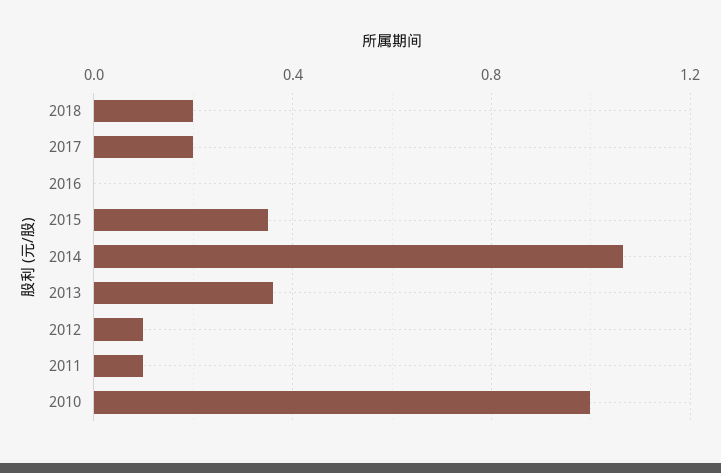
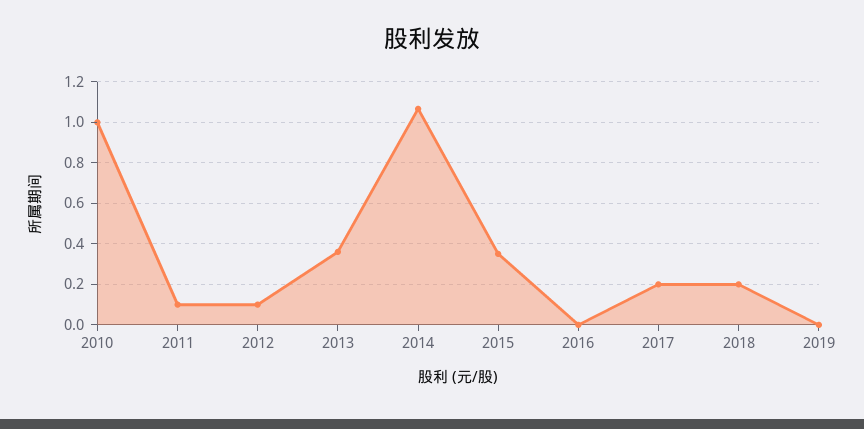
2019: none -> 0

